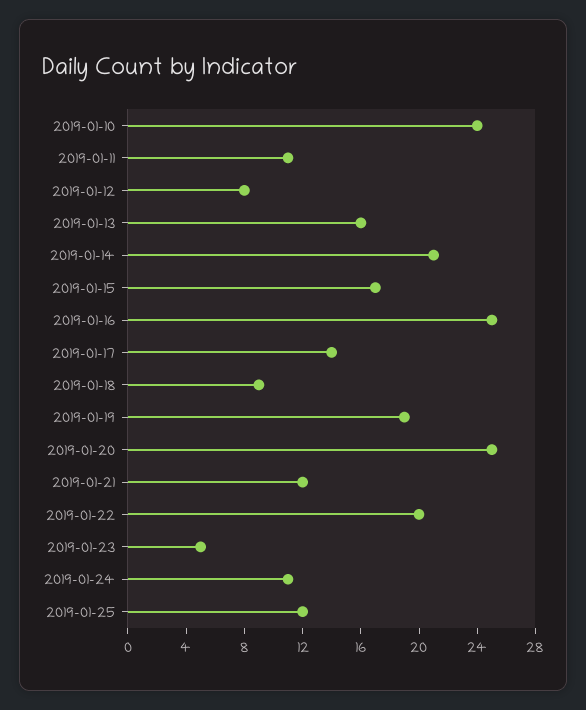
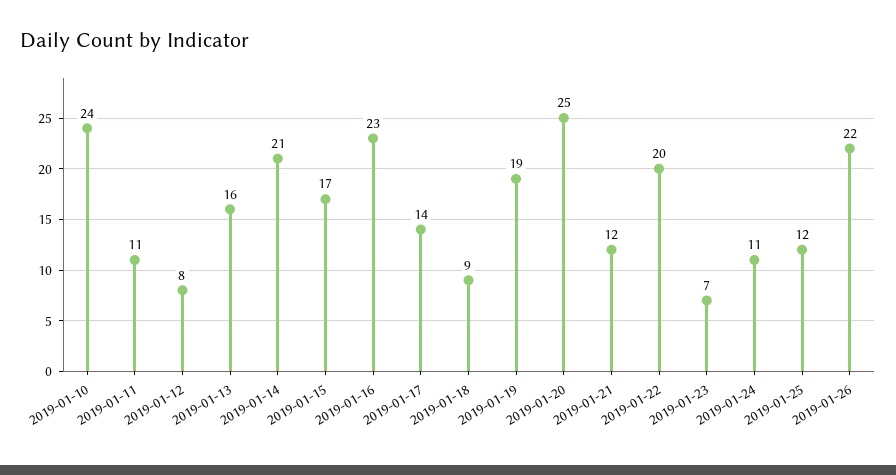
2019-01-16: 25 -> 23
2019-01-23: 5 -> 7
2019-01-26: none -> 22

